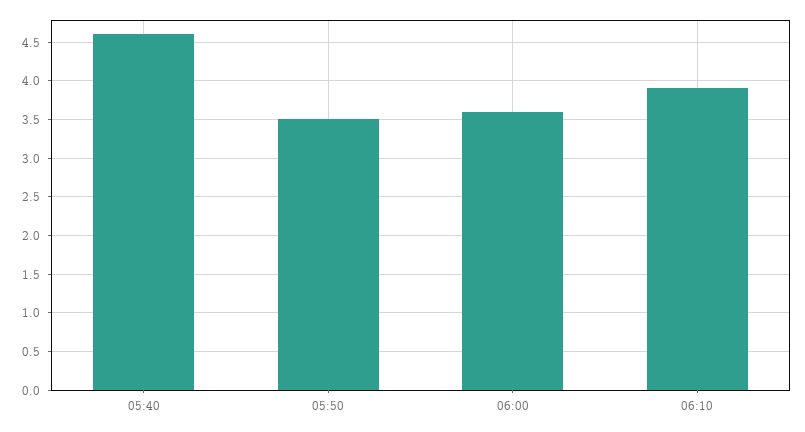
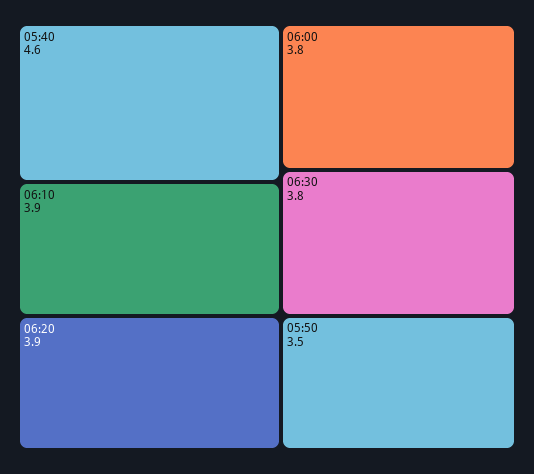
06:00: 3.6 -> 3.8
06:20: none -> 3.9
06:30: none -> 3.8

